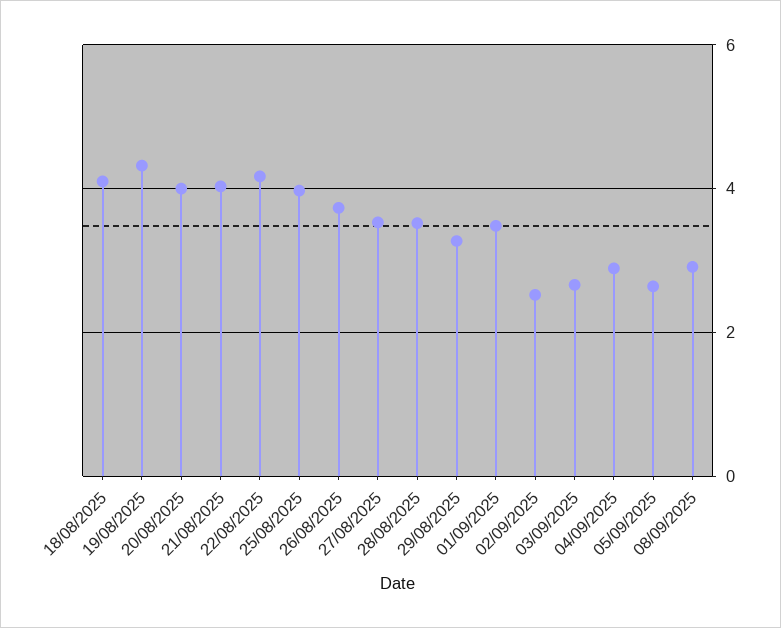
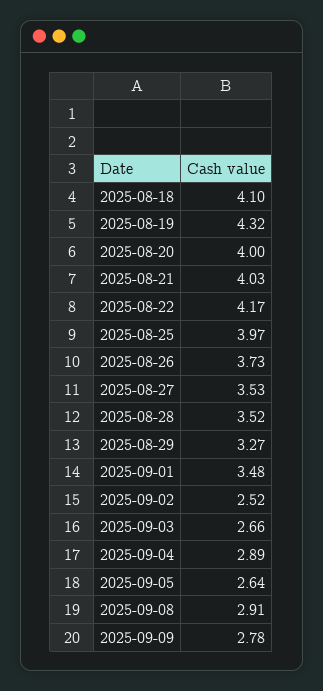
2025-09-09: none -> 2.78

